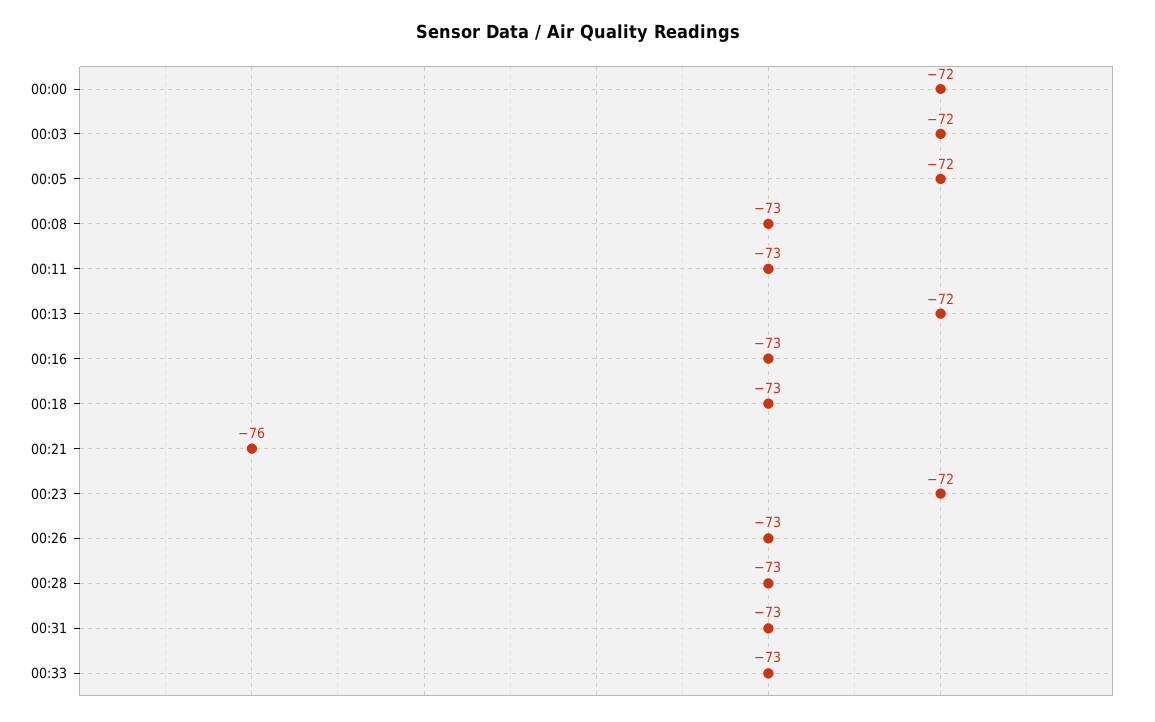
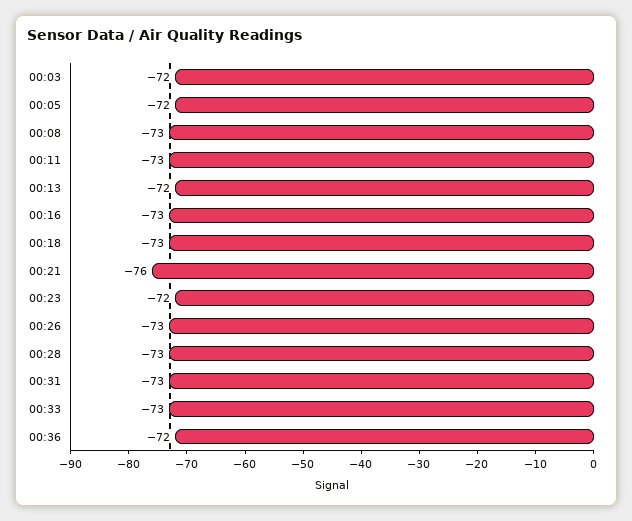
00:00: -72 -> none
00:36: none -> -72

